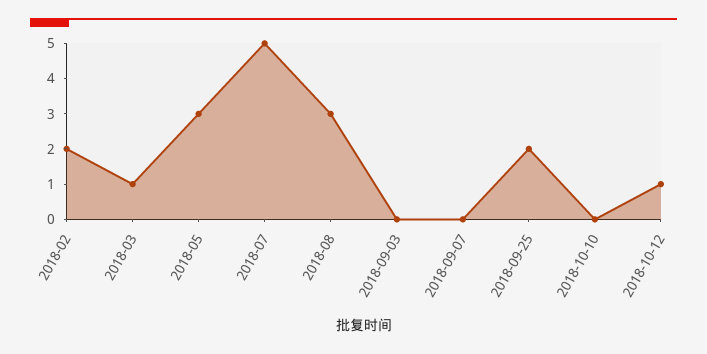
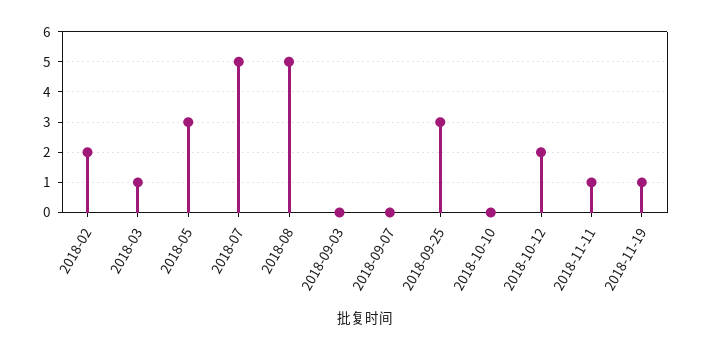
2018-08: 3 -> 5
2018-09-25: 2 -> 3
2018-10-12: 1 -> 2
2018-11-11: none -> 1
2018-11-19: none -> 1

